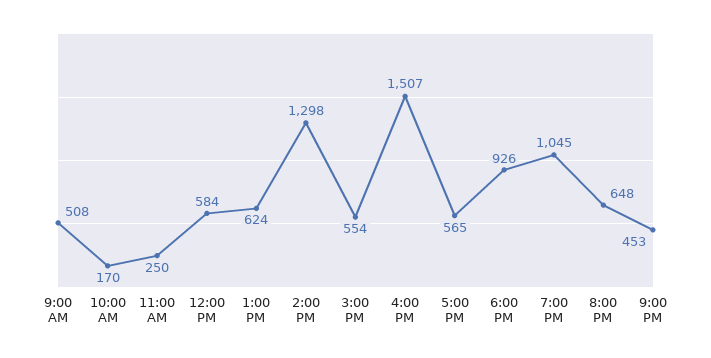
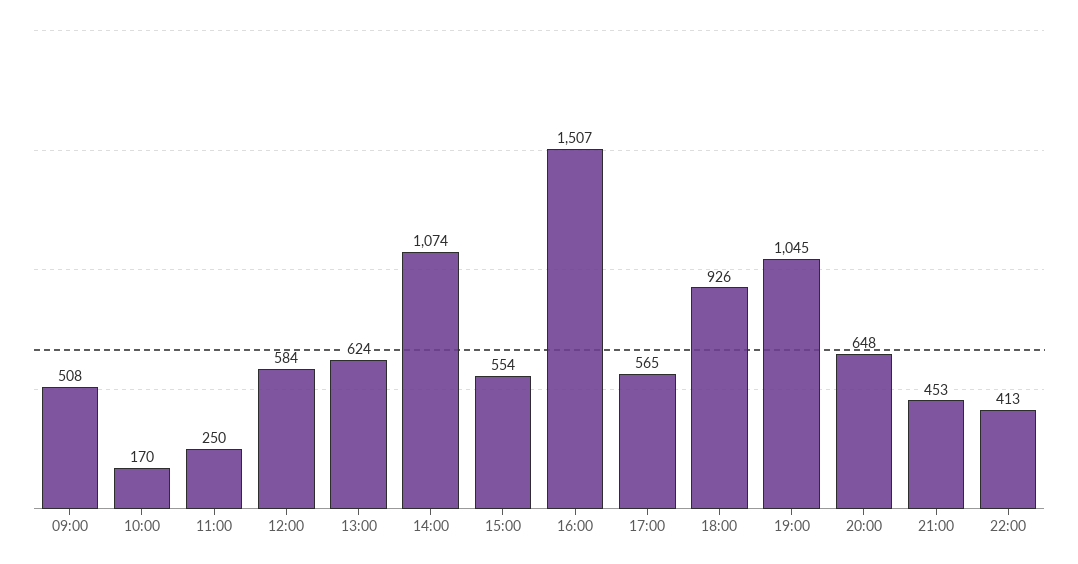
2:00 PM: 1298 -> 1074
22:00: none -> 413

